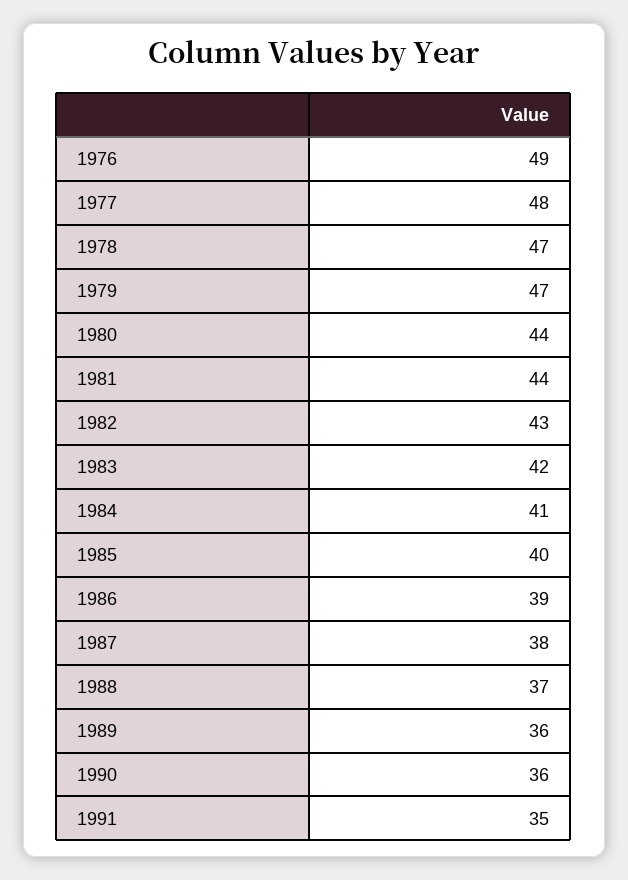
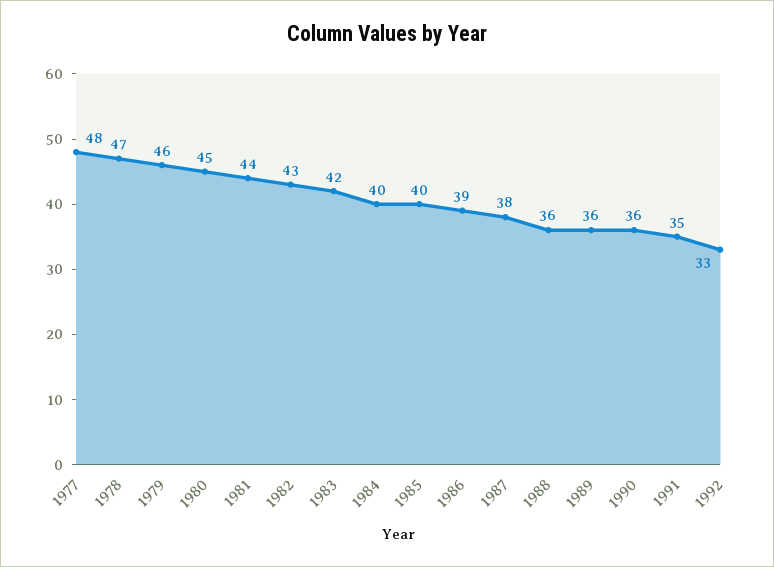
1976: 49 -> none
1979: 47 -> 46
1980: 44 -> 45
1984: 41 -> 40
1988: 37 -> 36
1992: none -> 33

